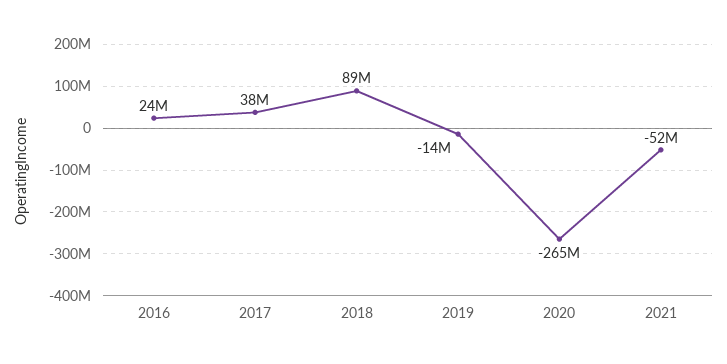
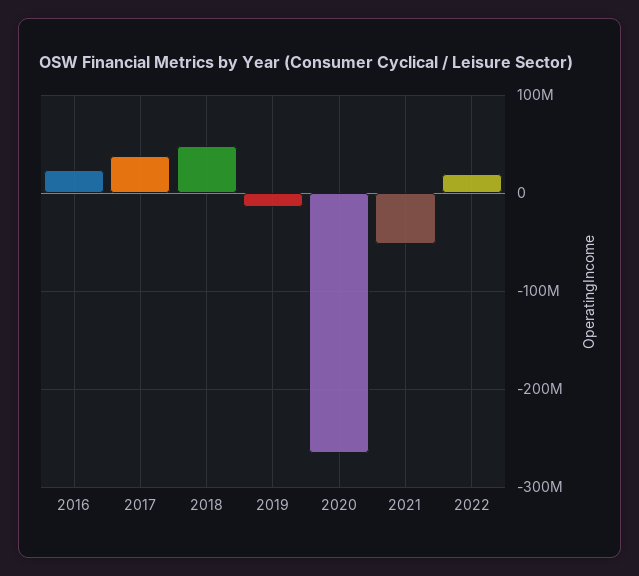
2018: 89000000 -> 50000000
2022: none -> 20000000

